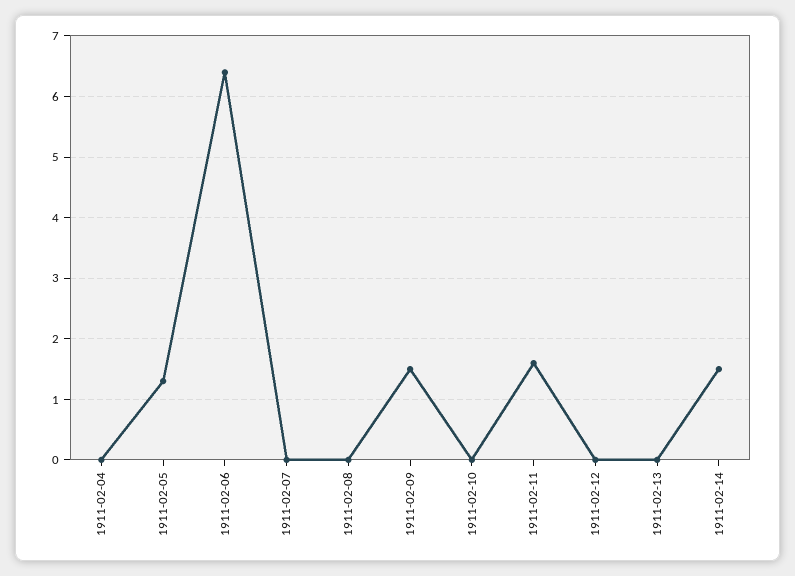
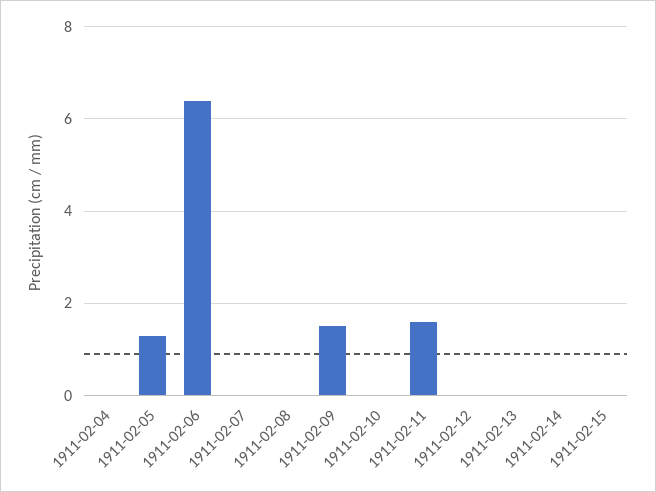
1911-02-14: 1.5 -> 0
1911-02-15: none -> 0

